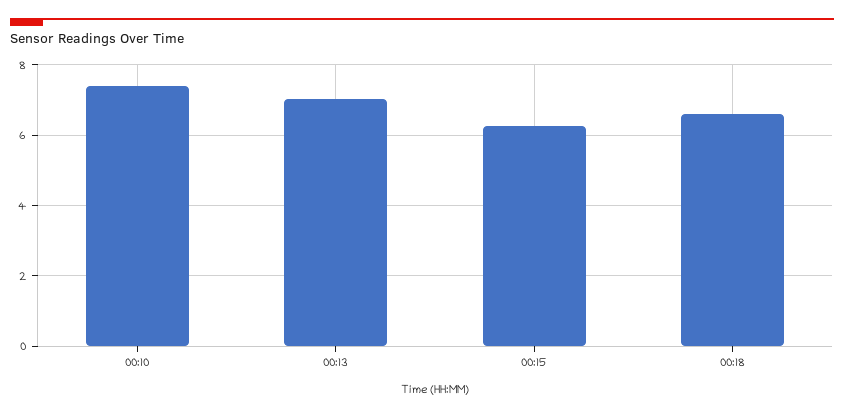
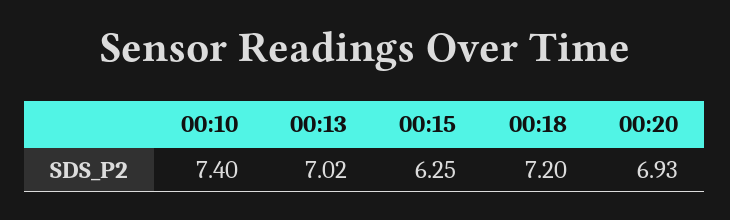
00:18: 6.6 -> 7.2
00:20: none -> 6.93

